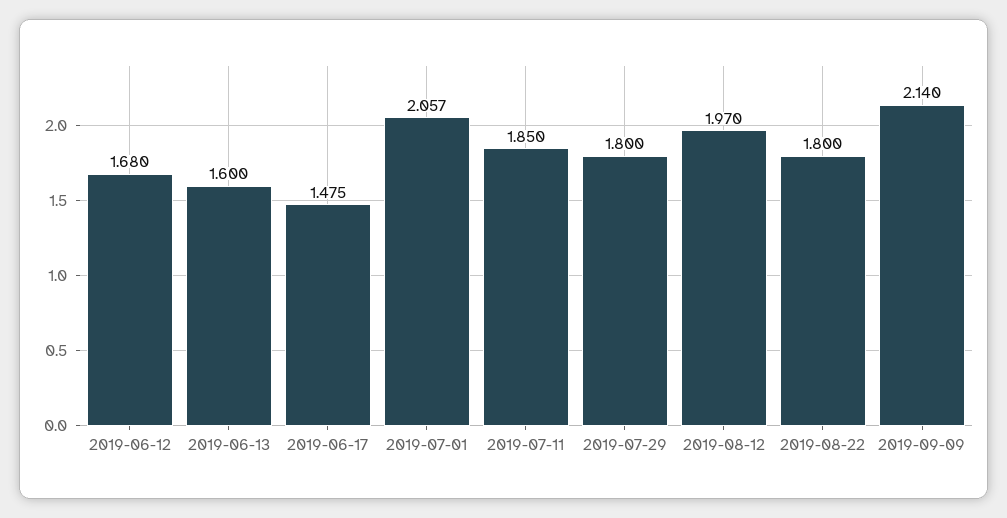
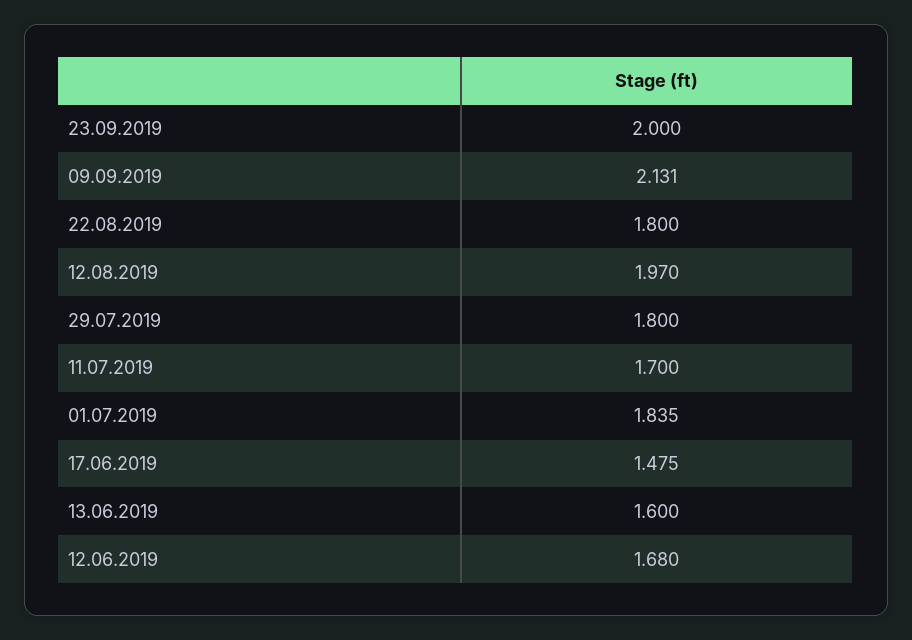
2019-07-01: 2.057 -> 1.835
2019-07-11: 1.85 -> 1.7
2019-09-09: 2.14 -> 2.131
23.09.2019: none -> 2

